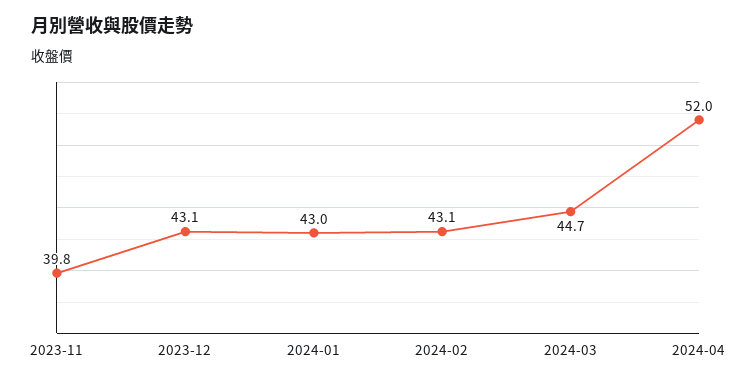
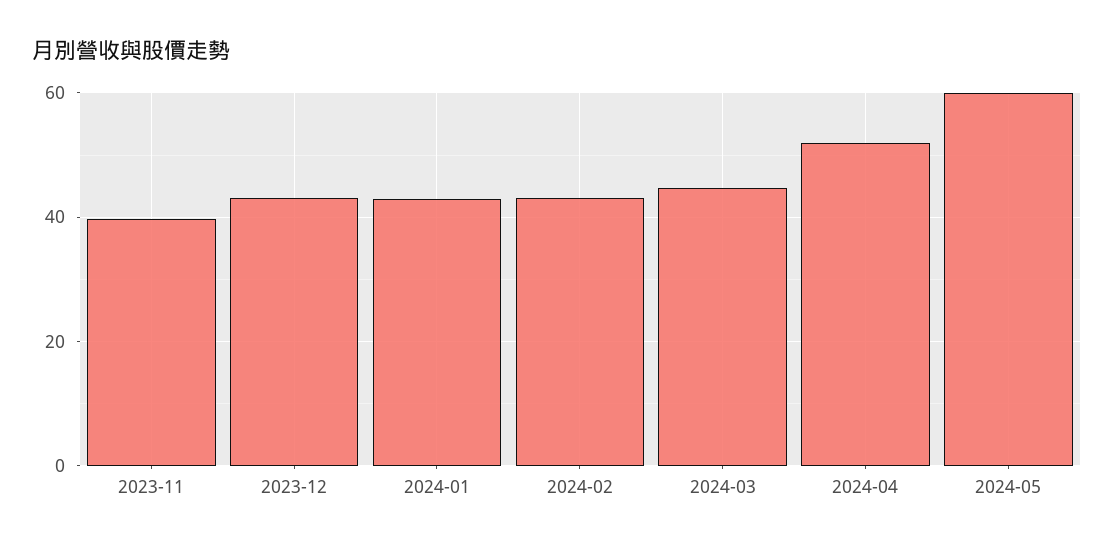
2024-05: none -> 60

